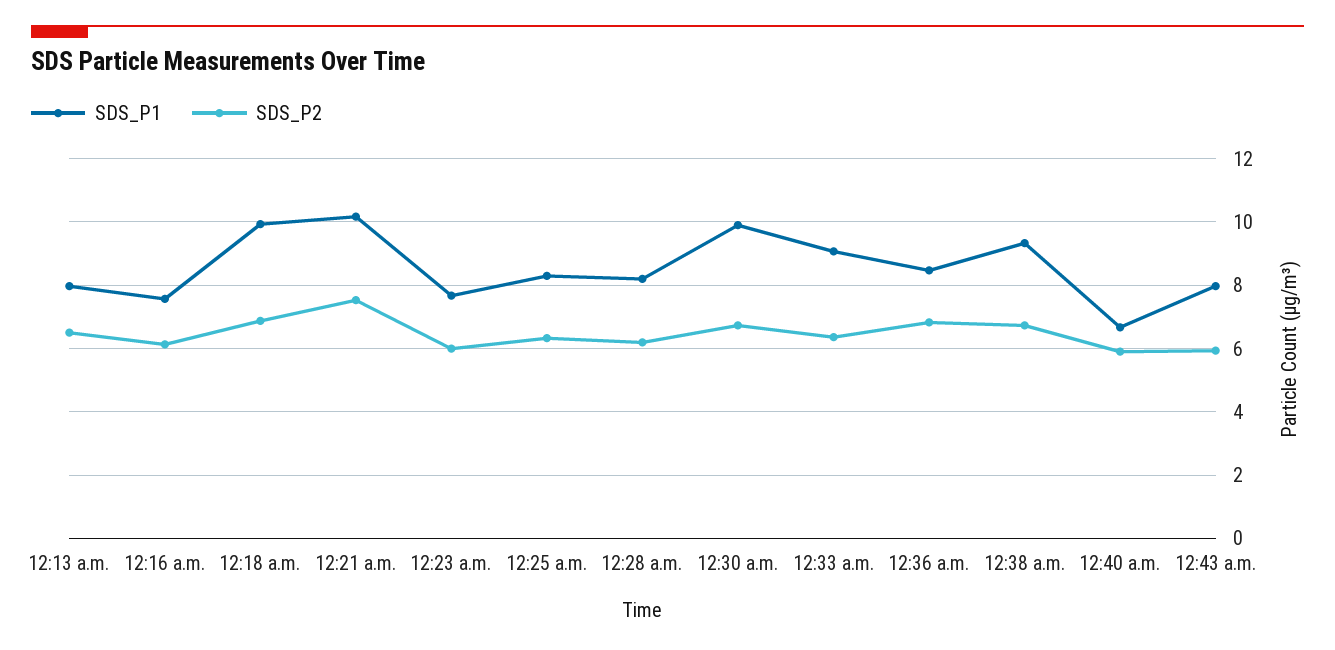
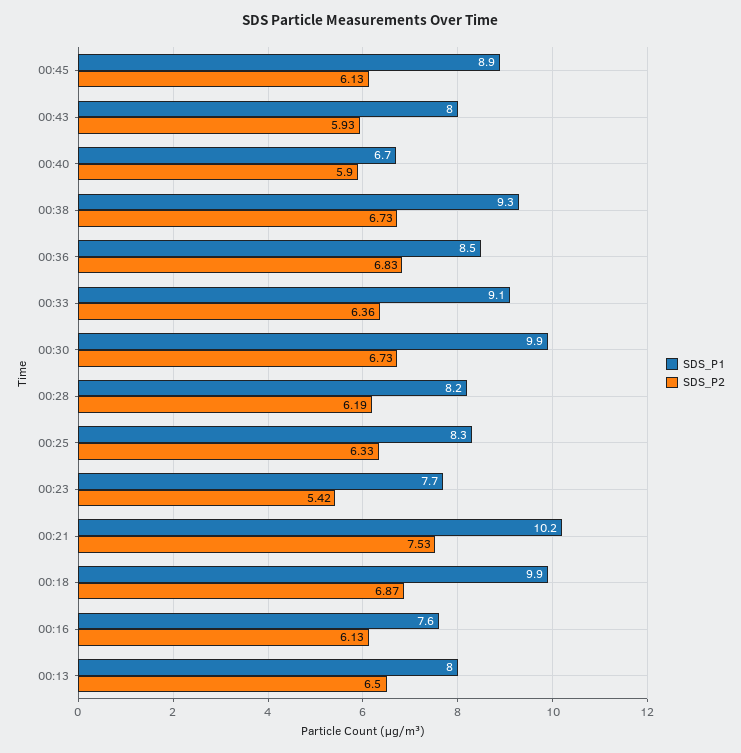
SDS_P2, 12:23 a.m.: 6 -> 5.42
SDS_P1, 00:45: none -> 8.9
SDS_P2, 00:45: none -> 6.13

